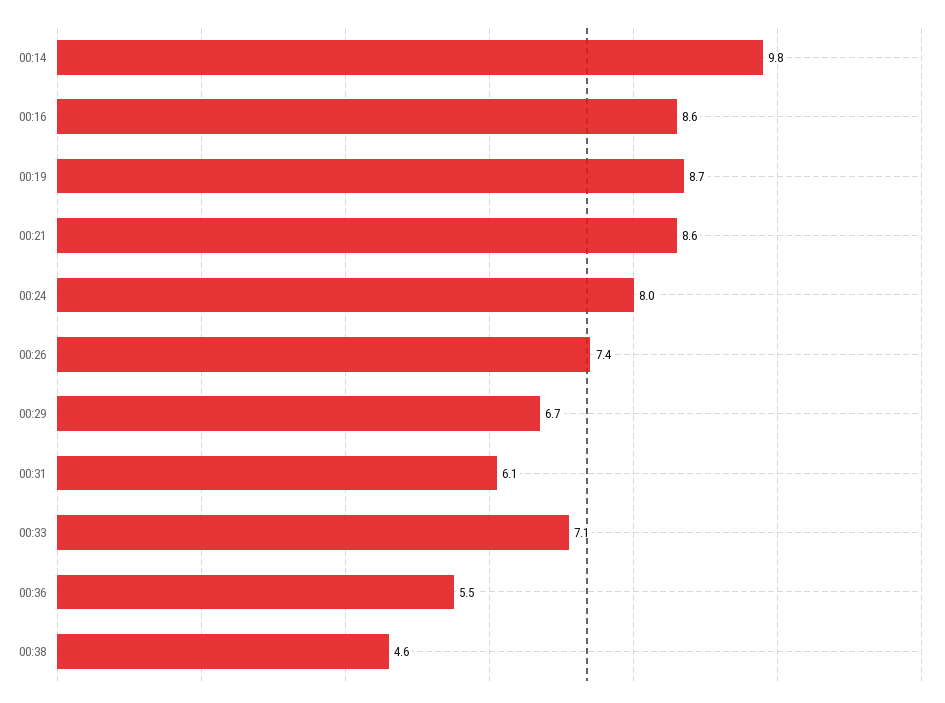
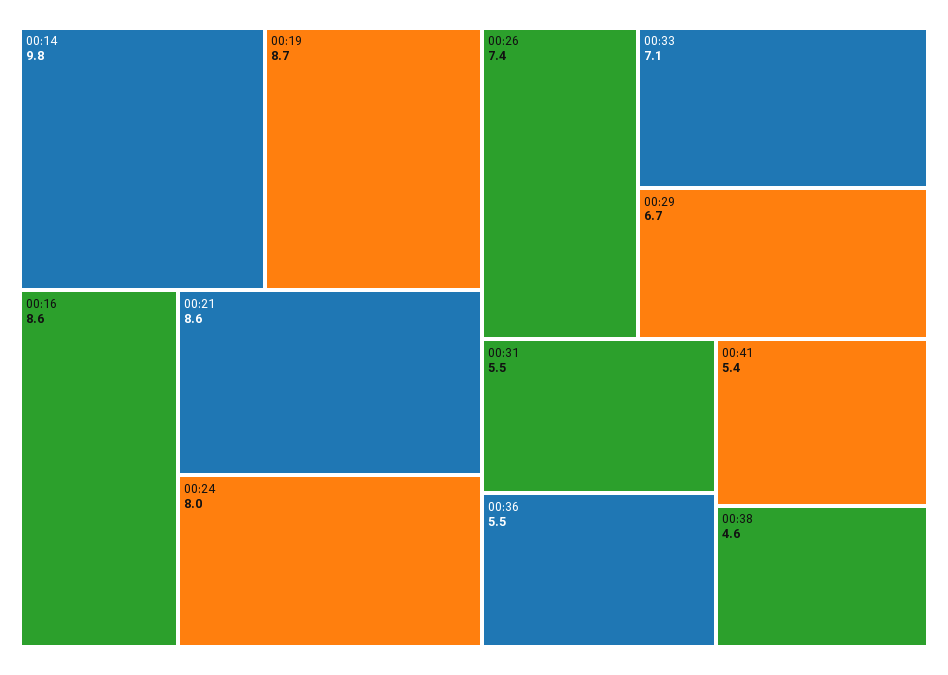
00:31: 6.1 -> 5.5
00:41: none -> 5.4

